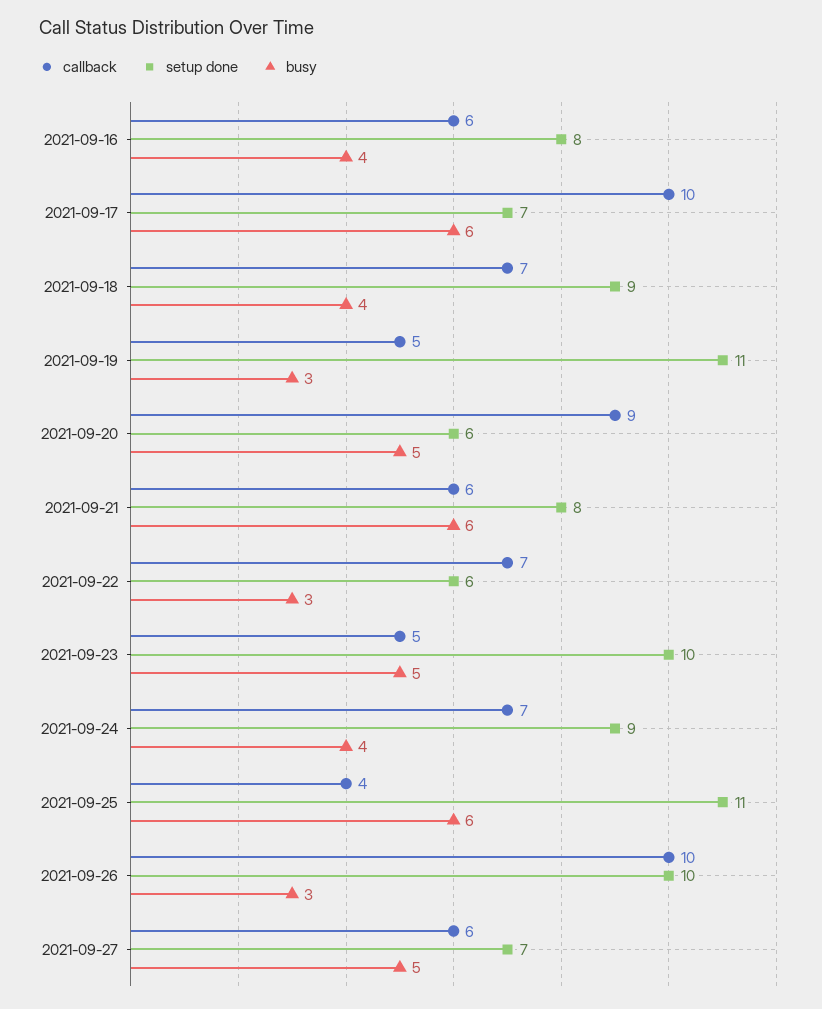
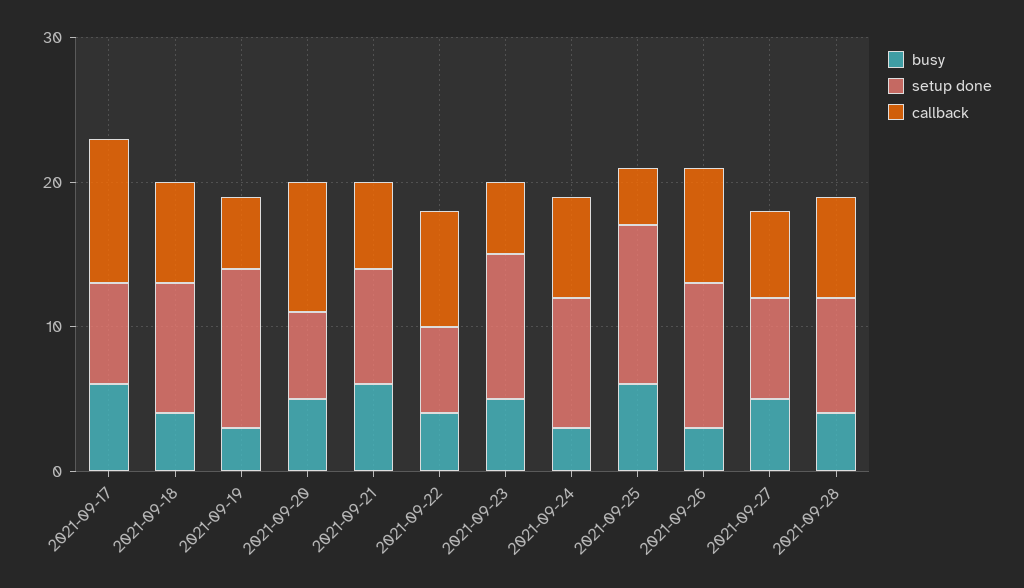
callback, 2021-09-16: 6 -> none
setup done, 2021-09-16: 8 -> none
busy, 2021-09-16: 4 -> none
callback, 2021-09-22: 7 -> 8
busy, 2021-09-22: 3 -> 4
busy, 2021-09-24: 4 -> 3
callback, 2021-09-26: 10 -> 8
busy, 2021-09-28: none -> 4
setup done, 2021-09-28: none -> 8
callback, 2021-09-28: none -> 7

